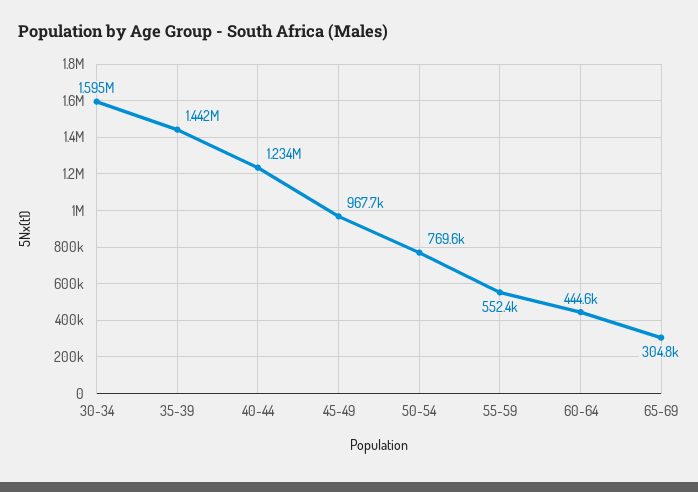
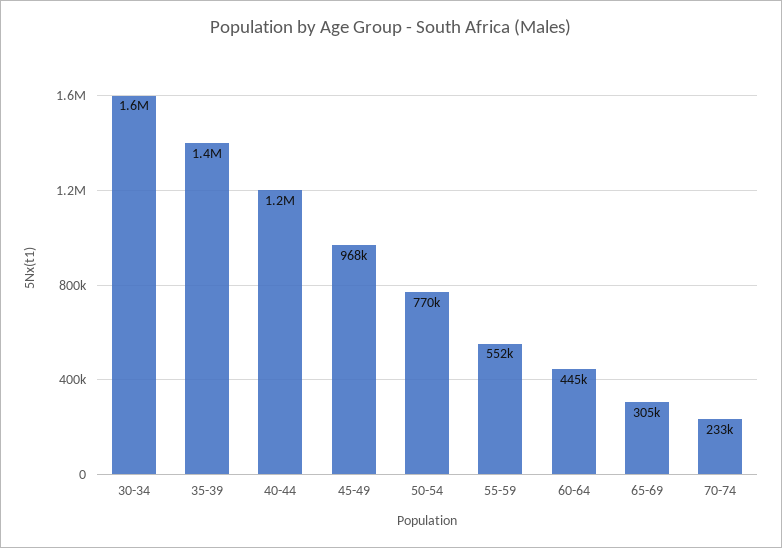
70-74: none -> 233000

